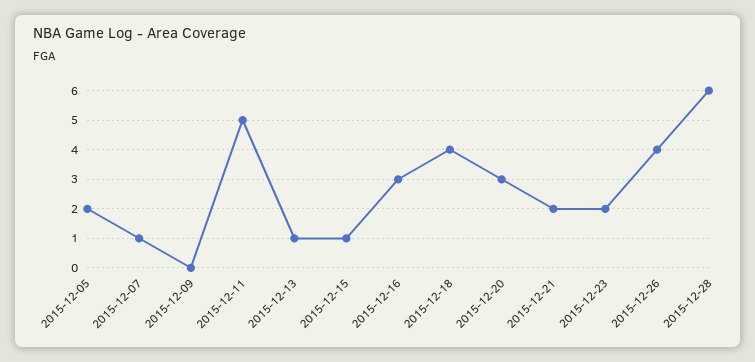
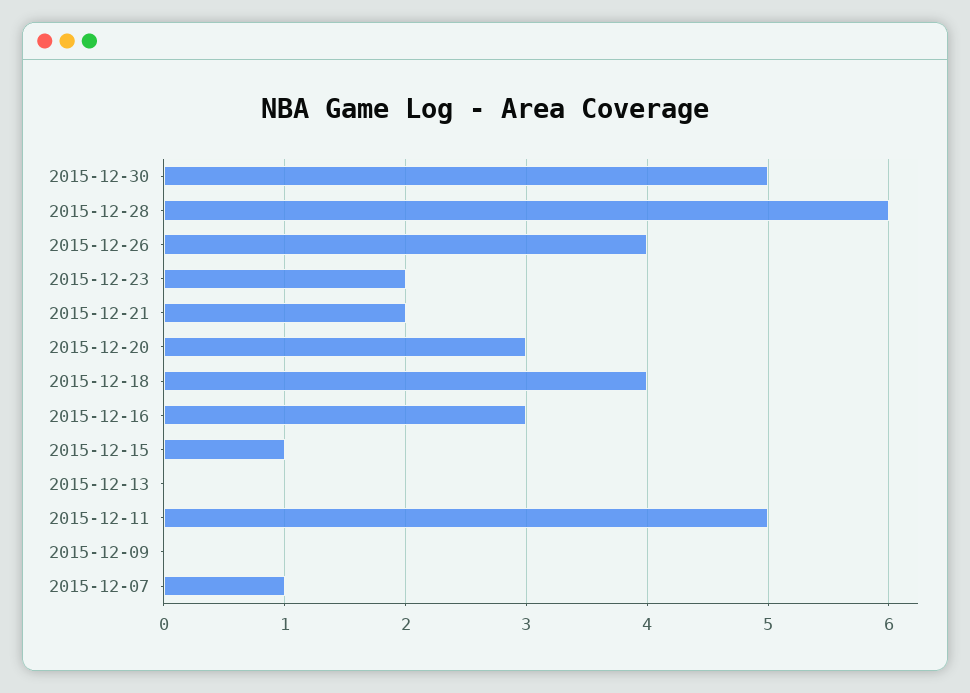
2015-12-05: 2 -> none
2015-12-13: 1 -> 0
2015-12-30: none -> 5

